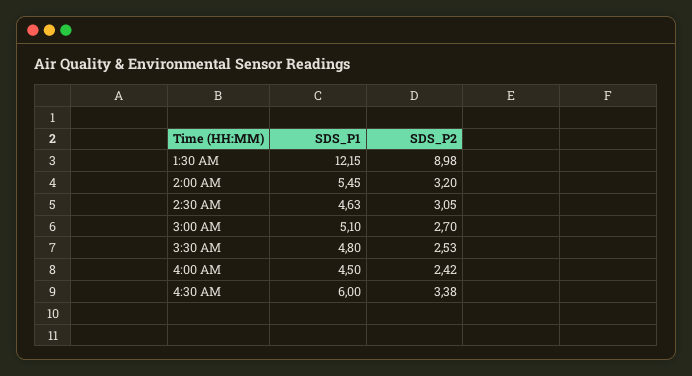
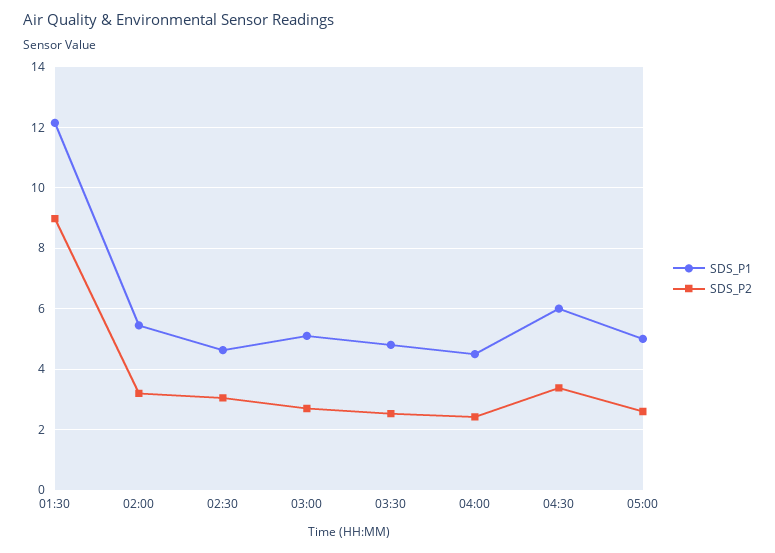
SDS_P1, 05:00: none -> 5
SDS_P2, 05:00: none -> 2.6

